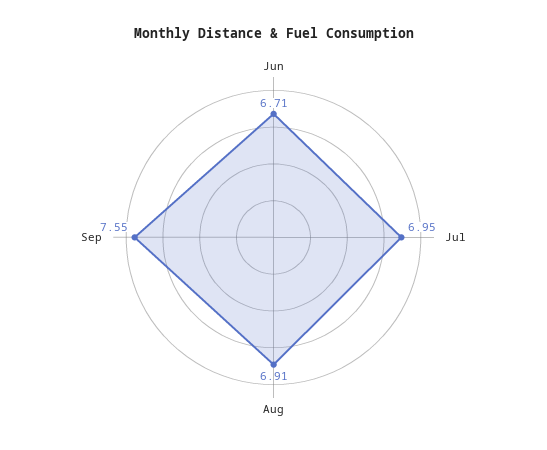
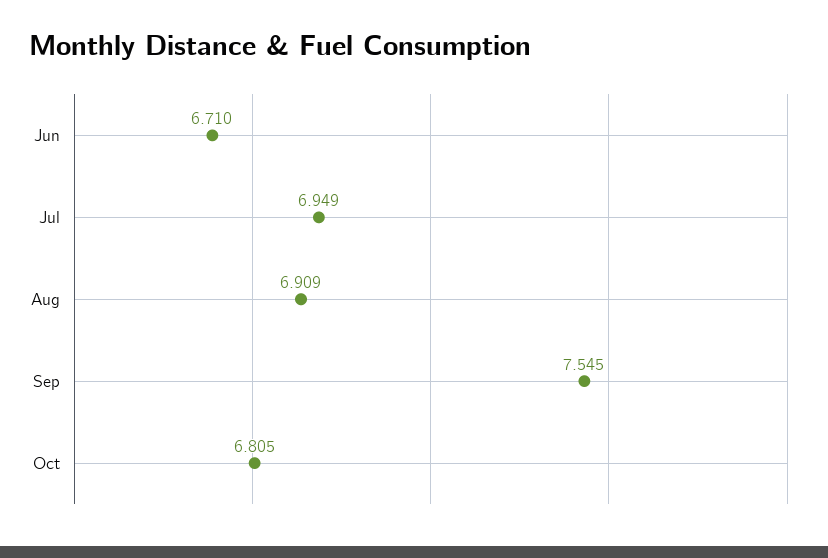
Oct: none -> 6.805

